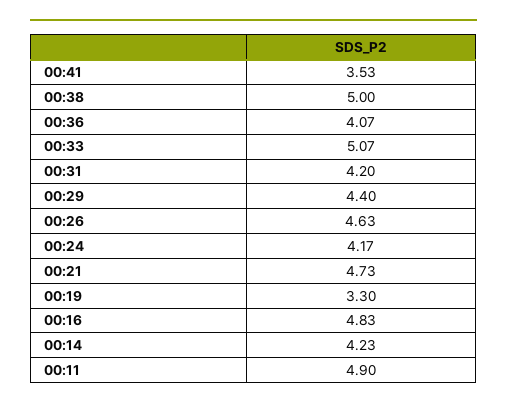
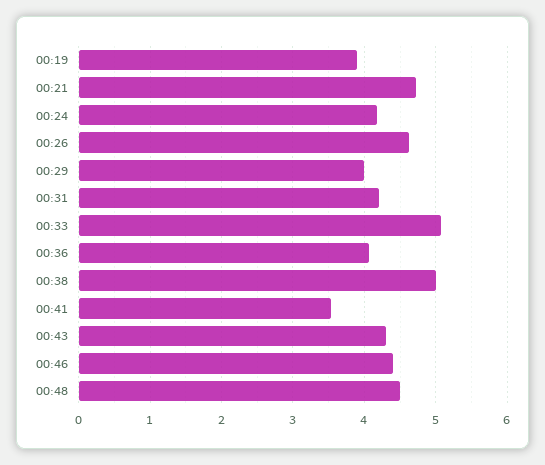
00:29: 4.4 -> 4
00:19: 3.3 -> 3.9
00:16: 4.83 -> none
00:14: 4.23 -> none
00:11: 4.9 -> none
00:43: none -> 4.3
00:46: none -> 4.4
00:48: none -> 4.5

